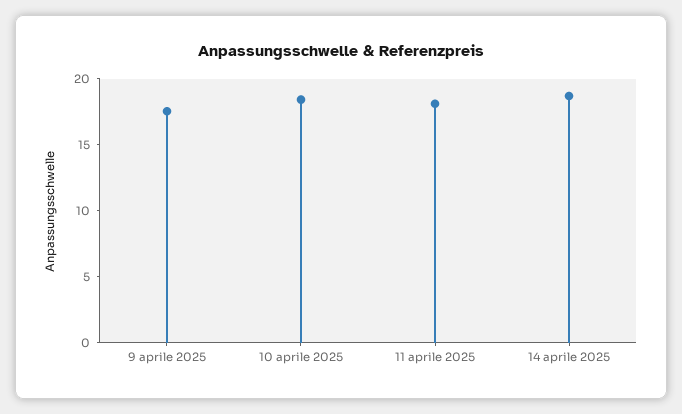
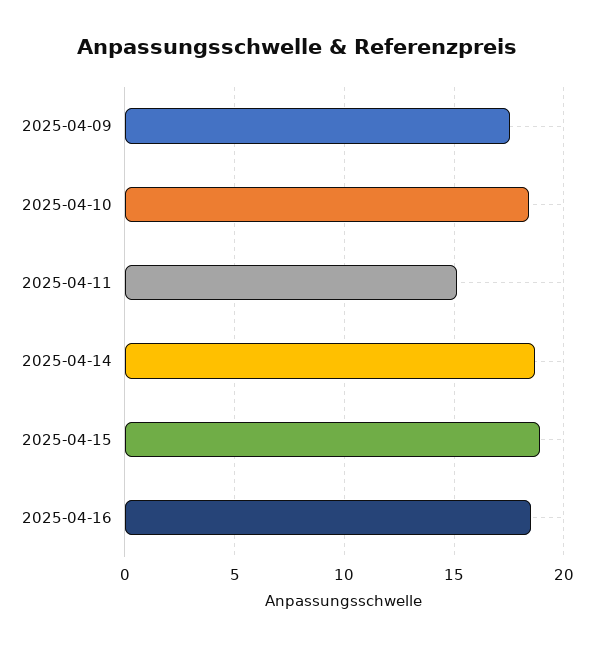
11 aprile 2025: 18 -> 15
2025-04-15: none -> 19
2025-04-16: none -> 18.5

